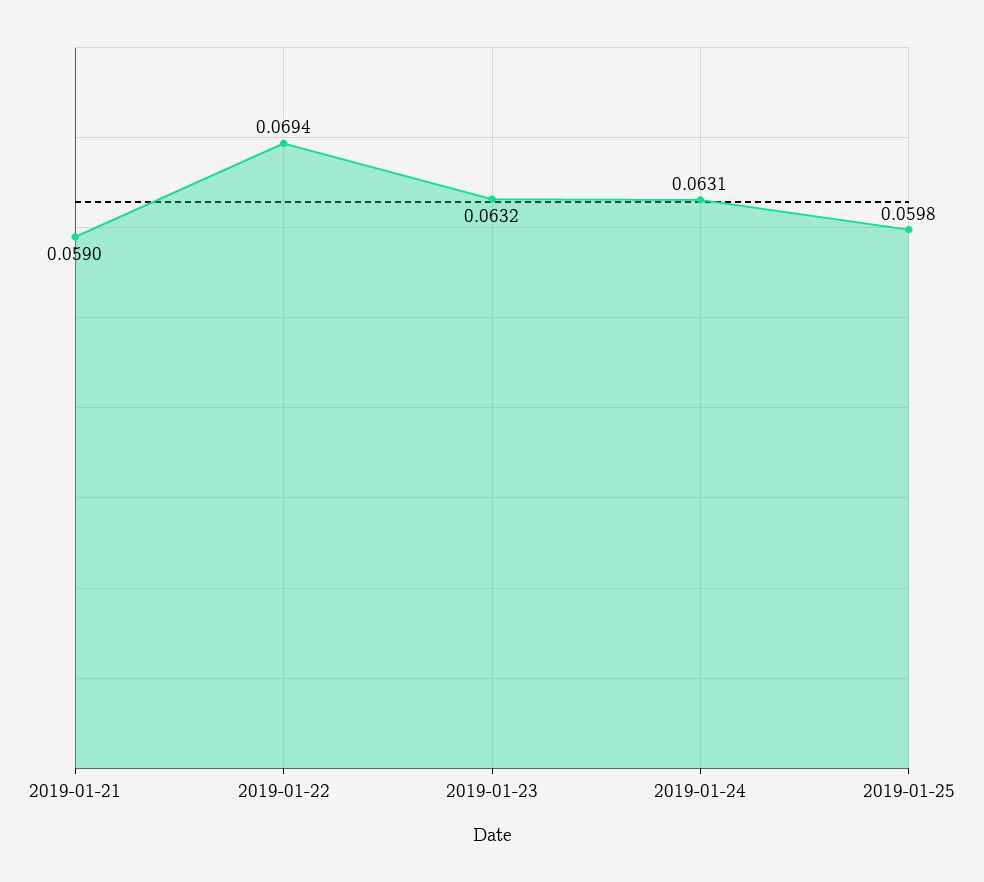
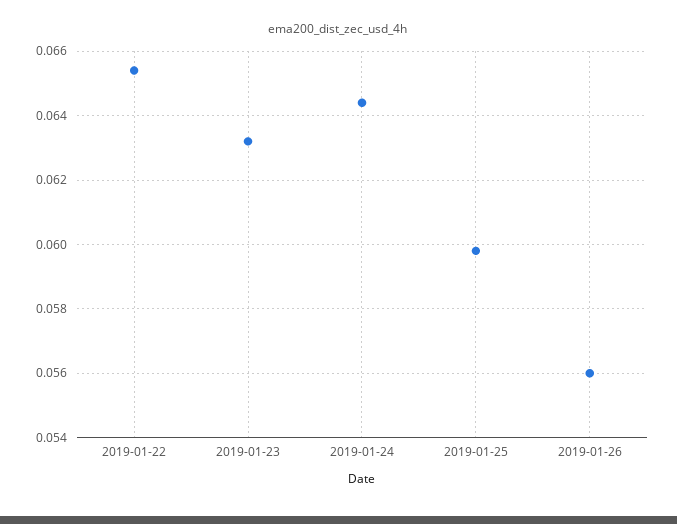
2019-01-21: 0.059 -> none
2019-01-22: 0.0694 -> 0.0655
2019-01-24: 0.0631 -> 0.0645
2019-01-26: none -> 0.056

